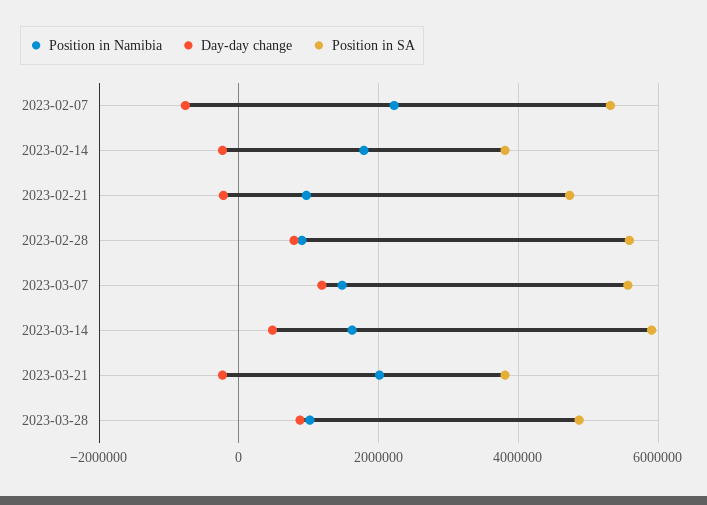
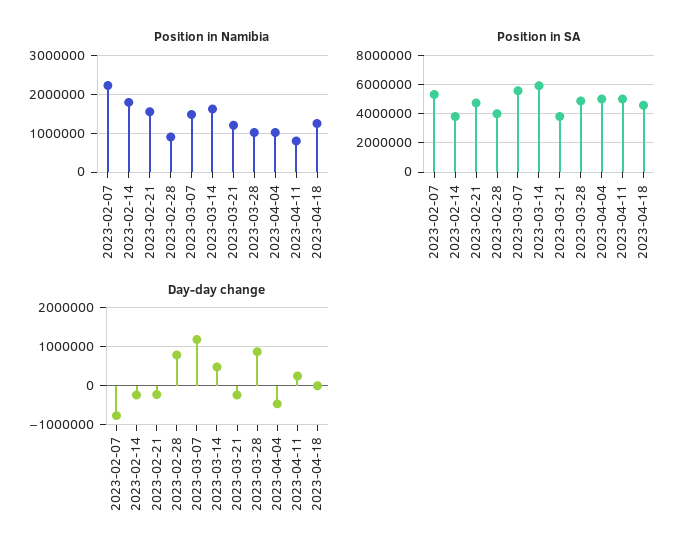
Position in Namibia, 2023-02-21: 1000000 -> 1600000
Position in SA, 2023-02-28: 5600000 -> 4000000
Position in Namibia, 2023-03-21: 2000000 -> 1200000
Position in Namibia, 2023-04-04: none -> 1000000
Position in Namibia, 2023-04-11: none -> 800000
Position in Namibia, 2023-04-18: none -> 1200000
Position in SA, 2023-04-04: none -> 5000000
Position in SA, 2023-04-11: none -> 5000000
Position in SA, 2023-04-18: none -> 4500000
Day-day change, 2023-04-04: none -> -400000
Day-day change, 2023-04-11: none -> 200000
Day-day change, 2023-04-18: none -> 0

